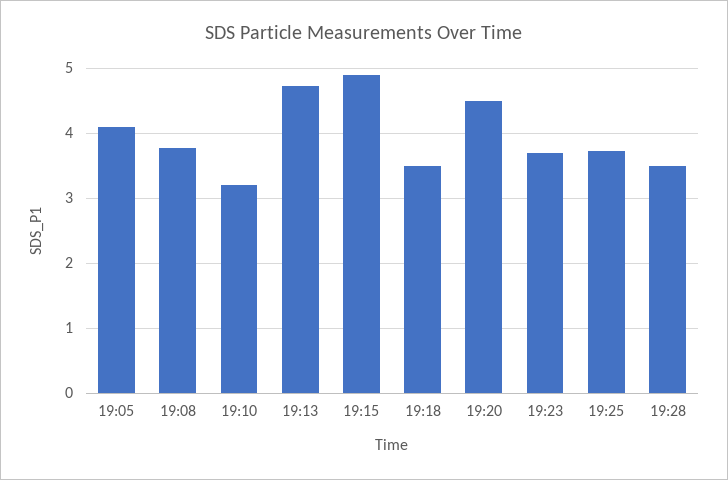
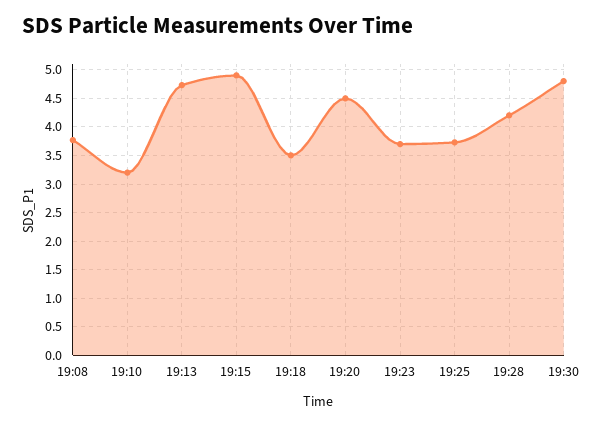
19:05: 4.1 -> none
19:28: 3.5 -> 4.25
19:30: none -> 4.75

